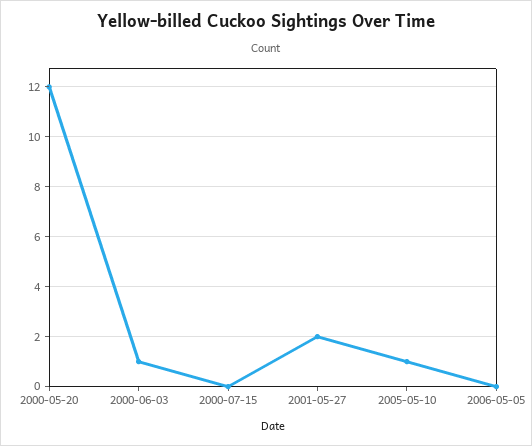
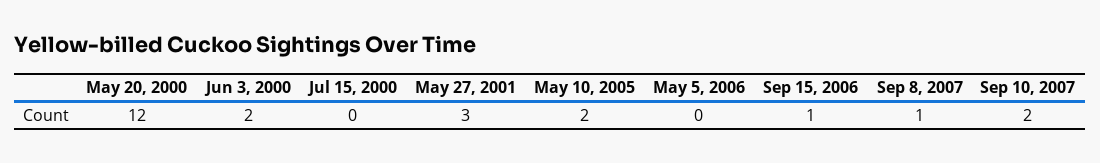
2000-06-03: 1 -> 2
2001-05-27: 2 -> 3
2005-05-10: 1 -> 2
Sep 15, 2006: none -> 1
Sep 8, 2007: none -> 1
Sep 10, 2007: none -> 2

